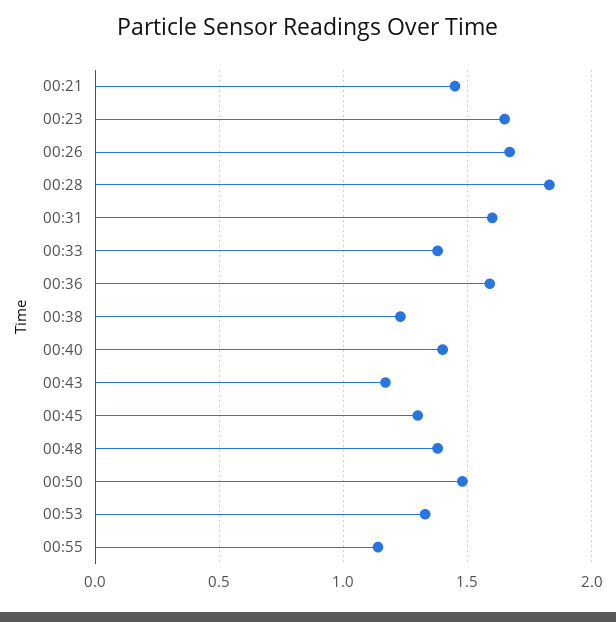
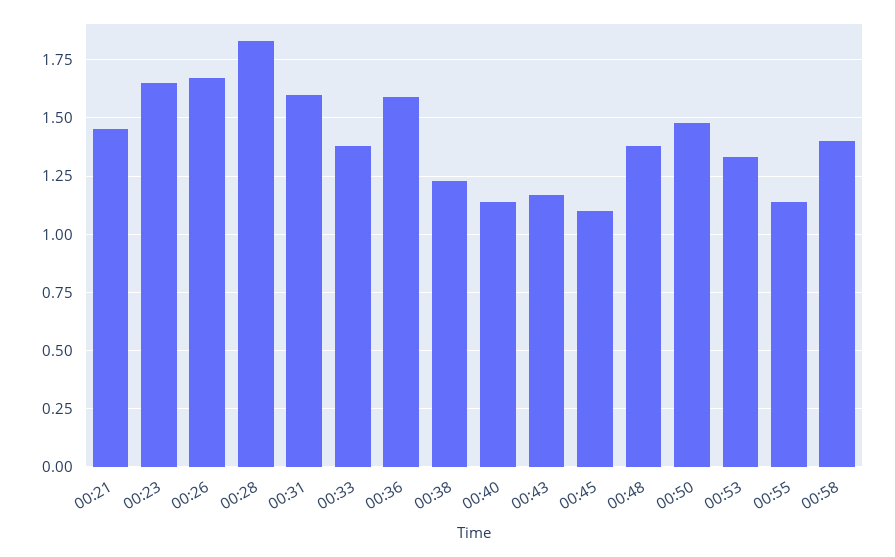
00:40: 1.4 -> 1.15
00:45: 1.3 -> 1.1
00:58: none -> 1.4

